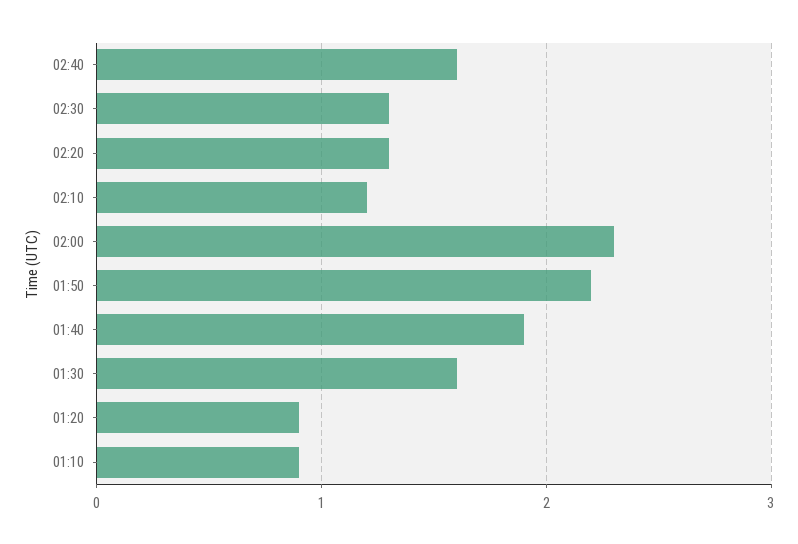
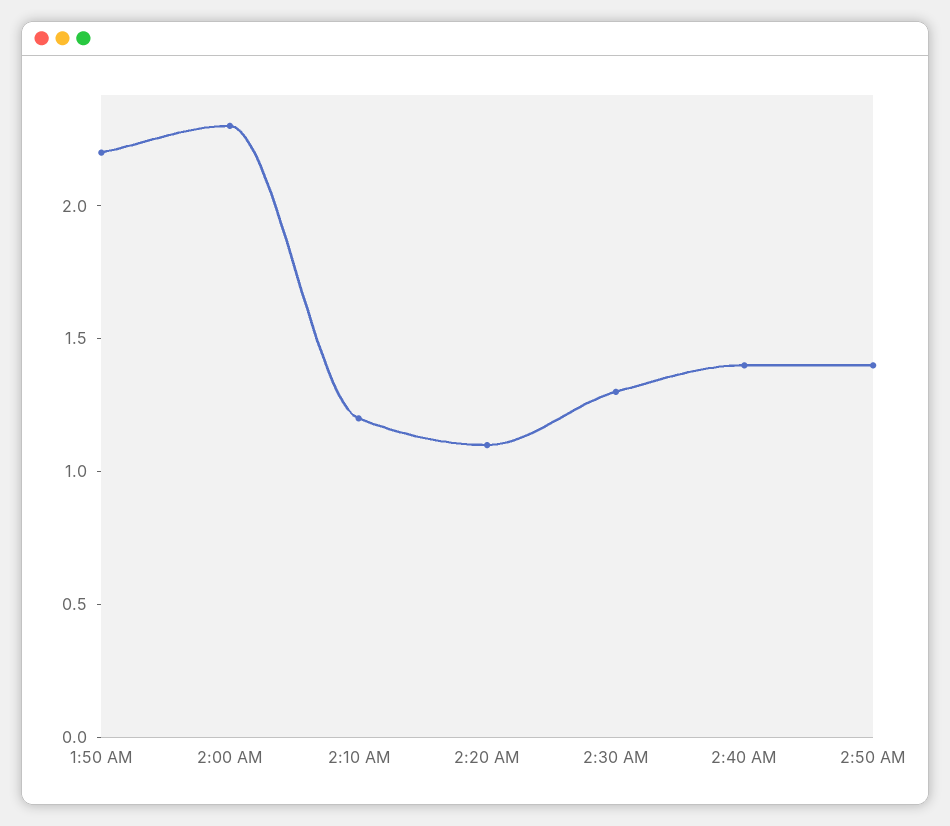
02:40: 1.6 -> 1.4
02:20: 1.3 -> 1.1
01:40: 1.9 -> none
01:30: 1.6 -> none
01:20: 0.9 -> none
01:10: 0.9 -> none
2:50 AM: none -> 1.4

